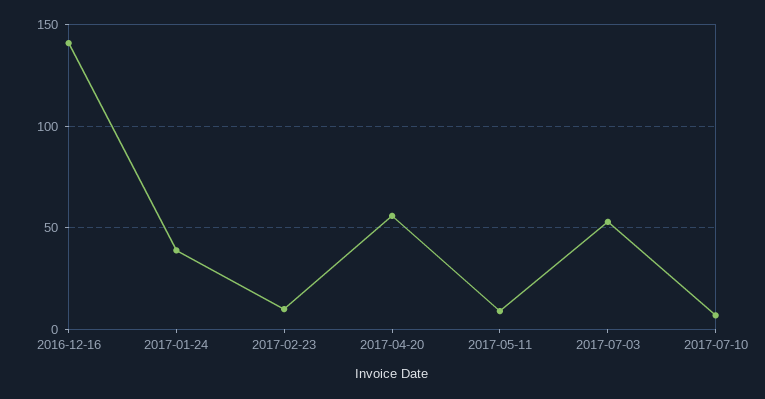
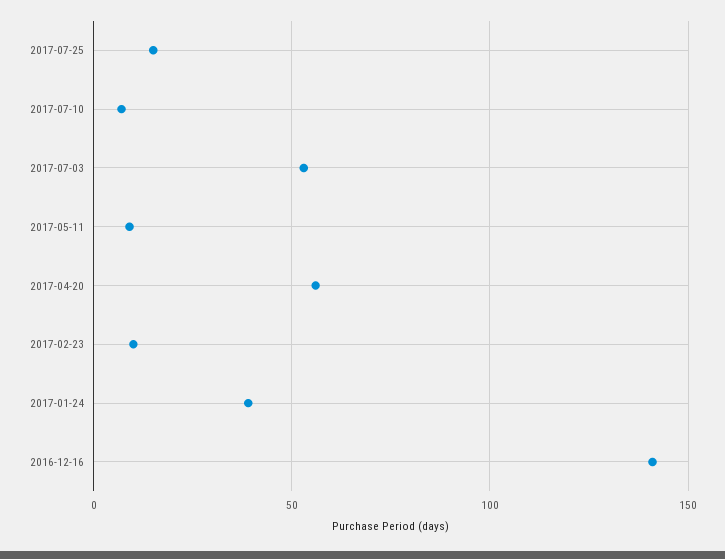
2017-07-25: none -> 15

